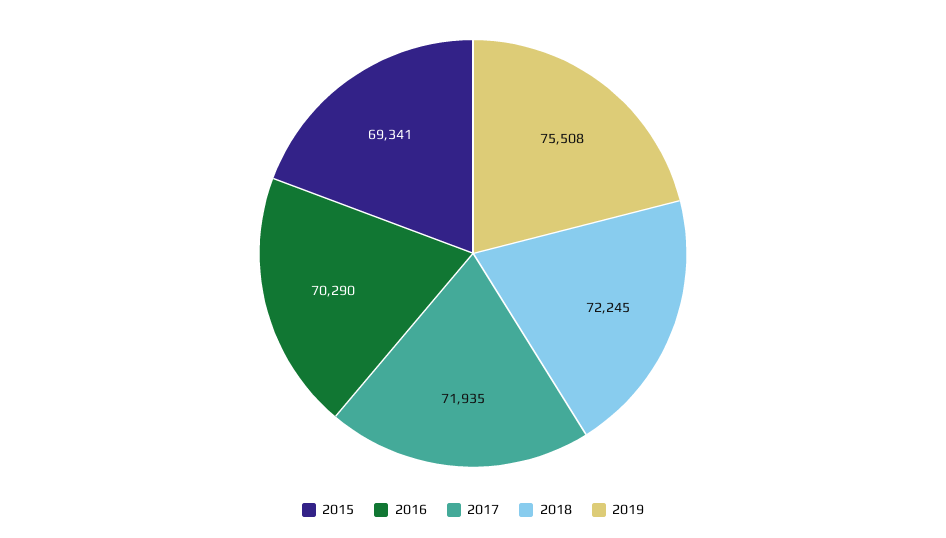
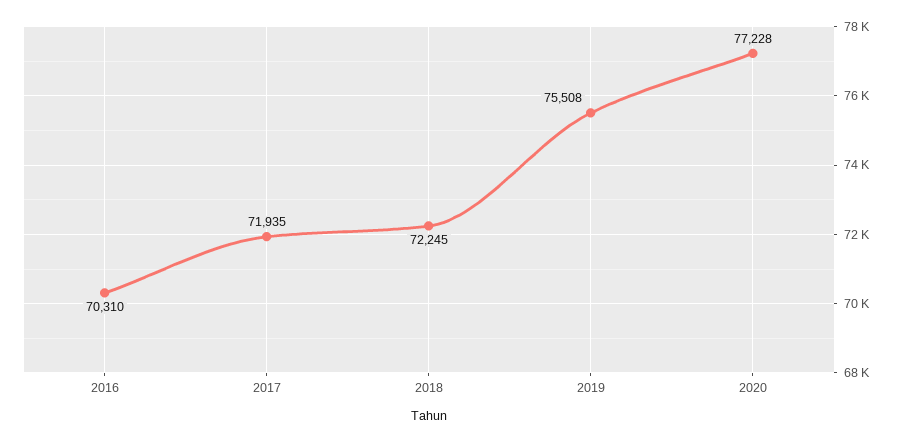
2015: 69341 -> none
2016: 70290 -> 70310
2020: none -> 77228

